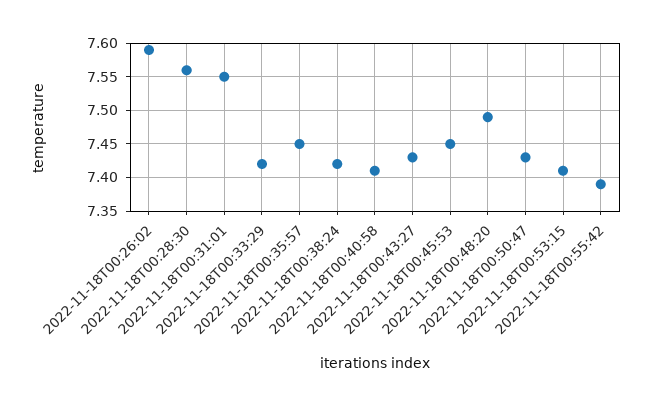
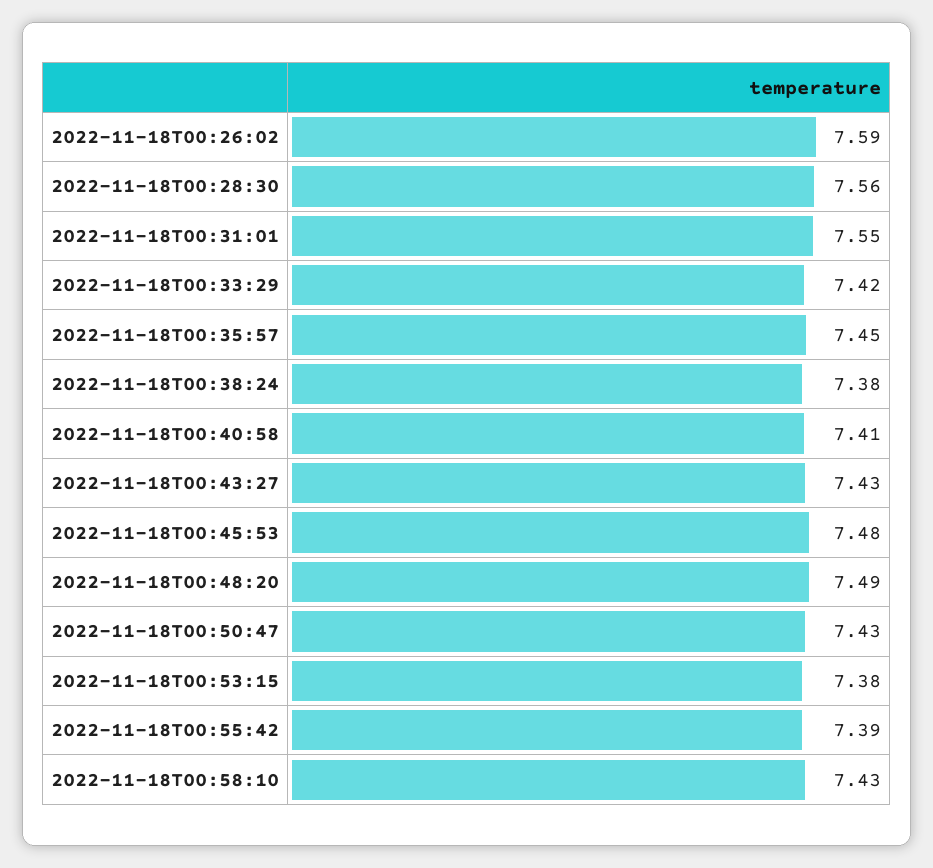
2022-11-18T00:38:24: 7.42 -> 7.38
2022-11-18T00:45:53: 7.45 -> 7.48
2022-11-18T00:53:15: 7.41 -> 7.38
2022-11-18T00:58:10: none -> 7.43

